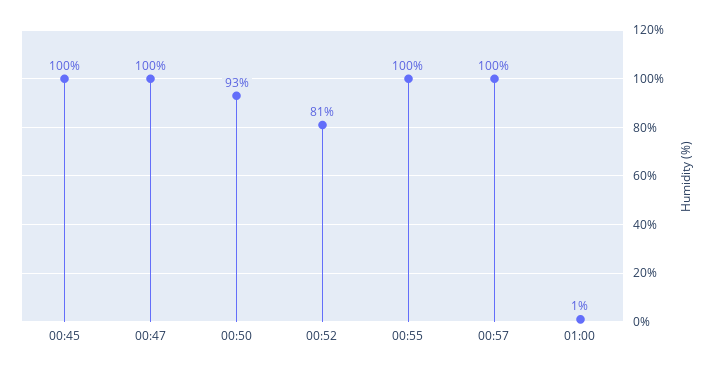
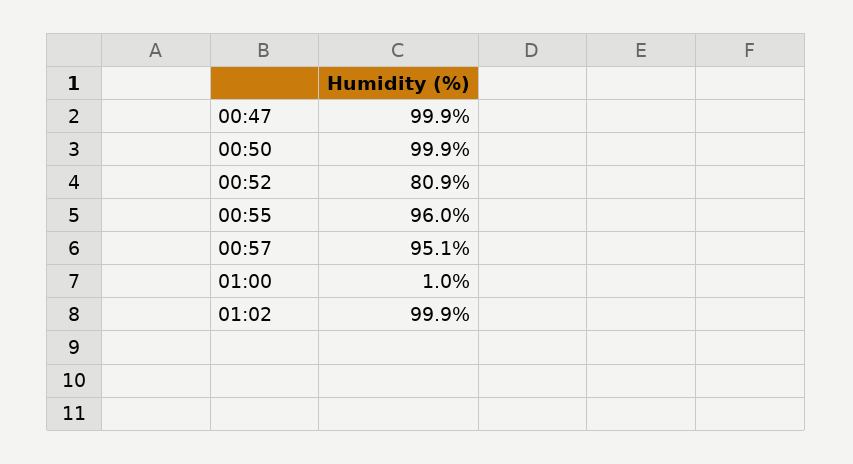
00:45: 100 -> none
00:50: 93 -> 99.9
00:55: 100 -> 96
00:57: 100 -> 95.1
01:02: none -> 99.9

